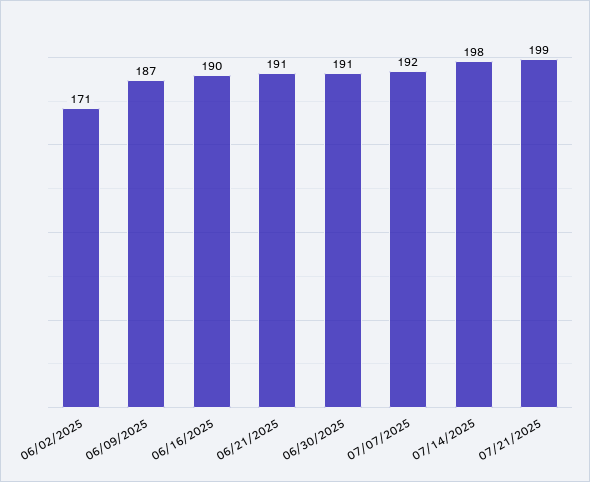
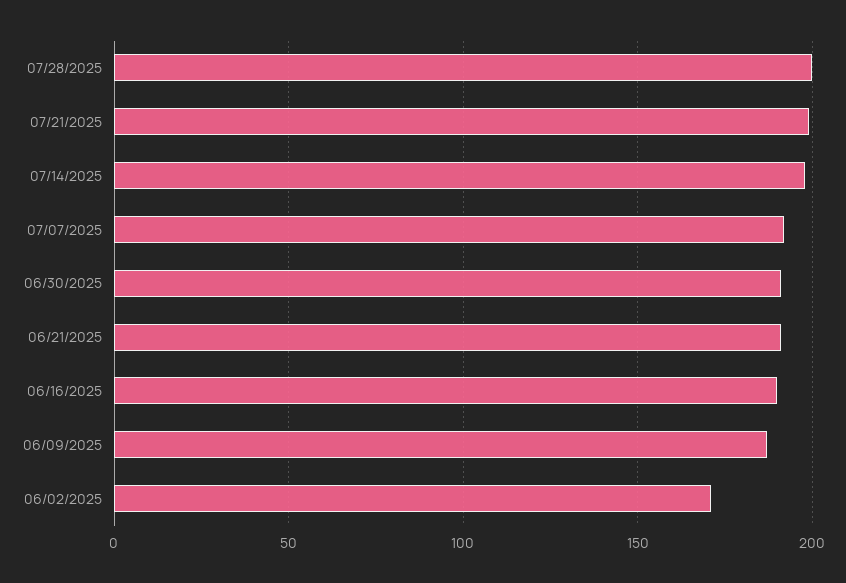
07/28/2025: none -> 200

